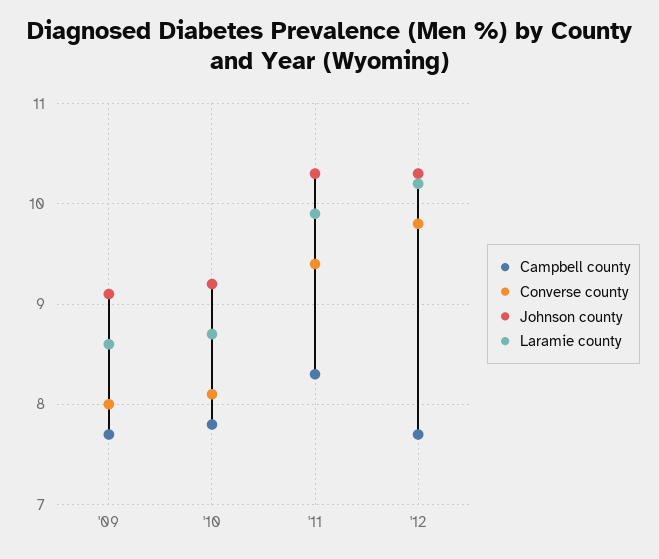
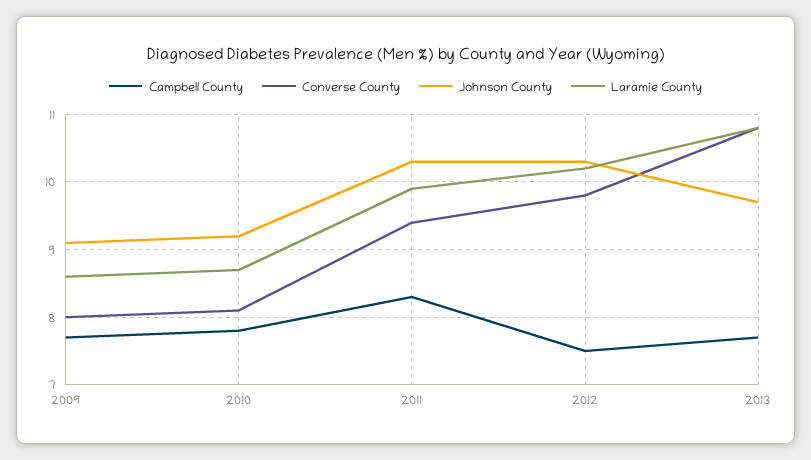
Campbell county, '12: 7.7 -> 7.5
Campbell county, 2013: none -> 7.7
Converse county, 2013: none -> 10.8
Johnson county, 2013: none -> 9.7
Laramie county, 2013: none -> 10.8

